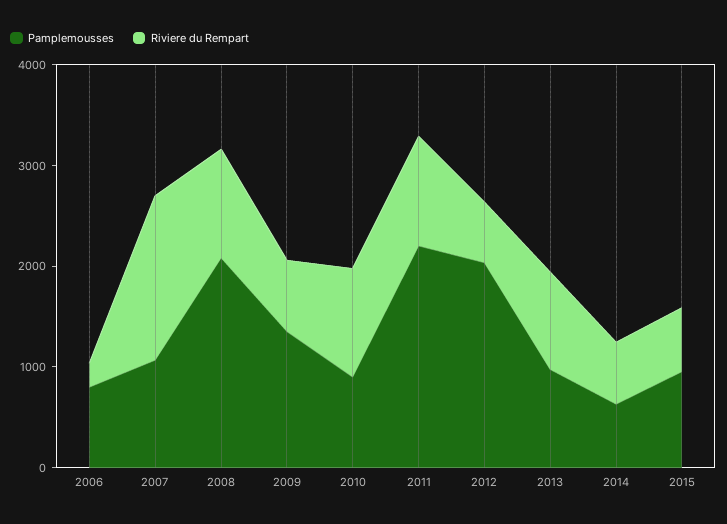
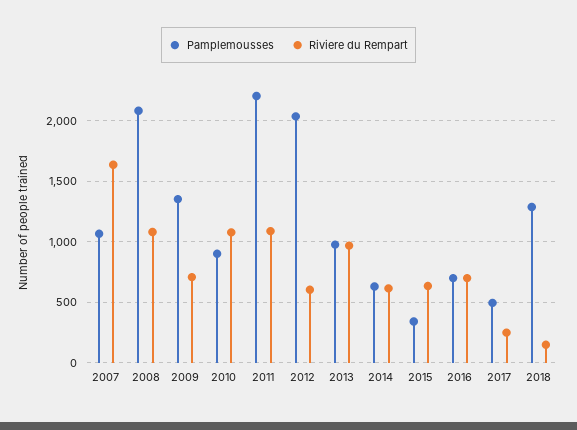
Pamplemousses, 2006: 800 -> none
Riviere du Rempart, 2006: 200 -> none
Pamplemousses, 2015: 1000 -> 350
Pamplemousses, 2016: none -> 700
Riviere du Rempart, 2016: none -> 700
Pamplemousses, 2017: none -> 500
Riviere du Rempart, 2017: none -> 250
Pamplemousses, 2018: none -> 1300
Riviere du Rempart, 2018: none -> 150

